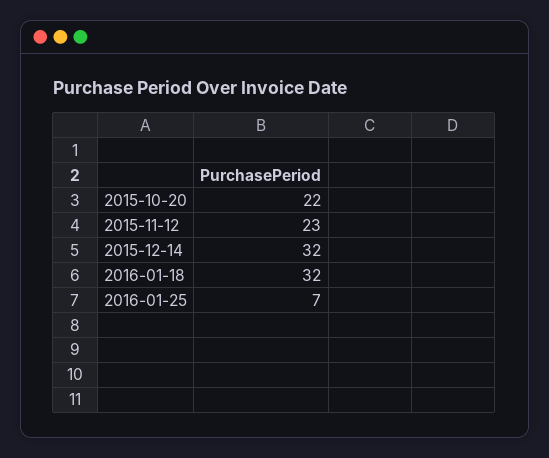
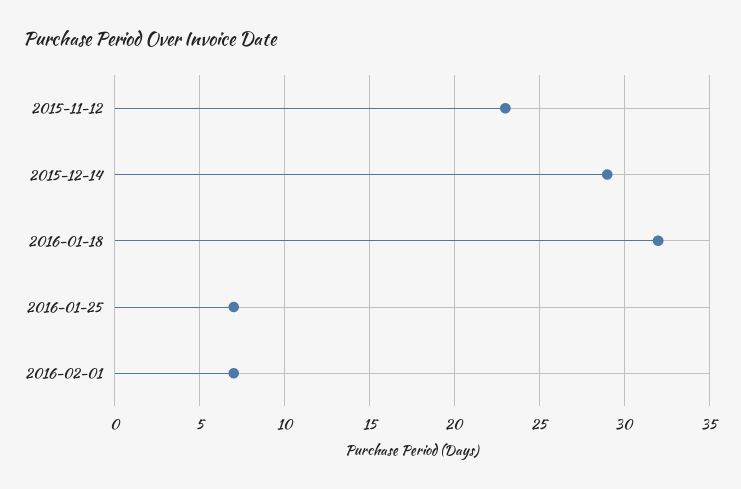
2015-10-20: 22 -> none
2015-12-14: 32 -> 29
2016-02-01: none -> 7

